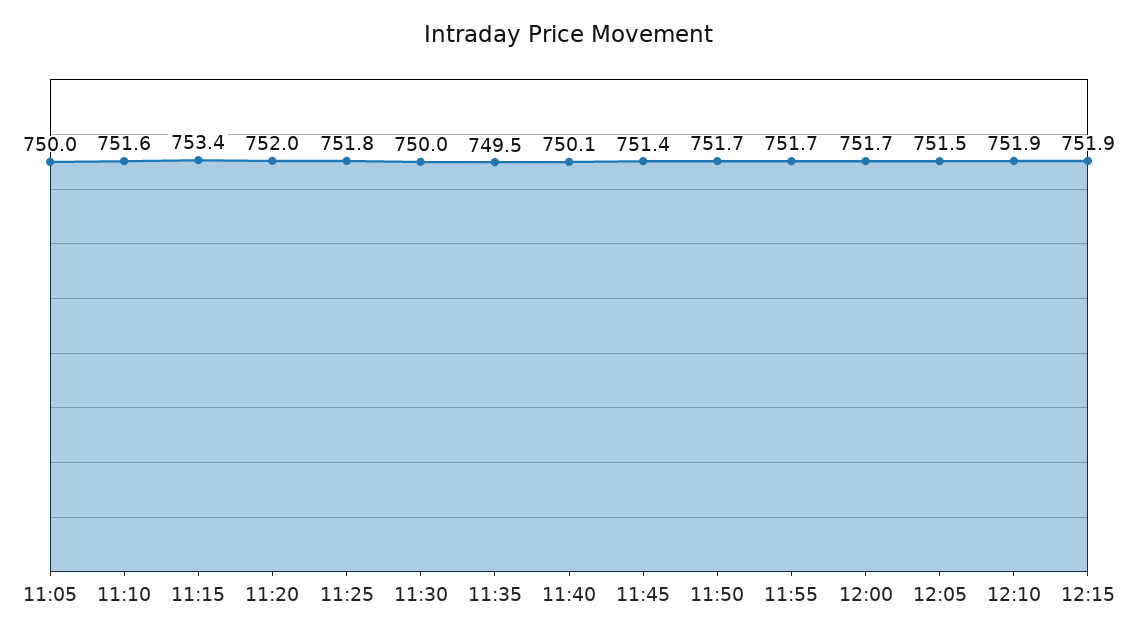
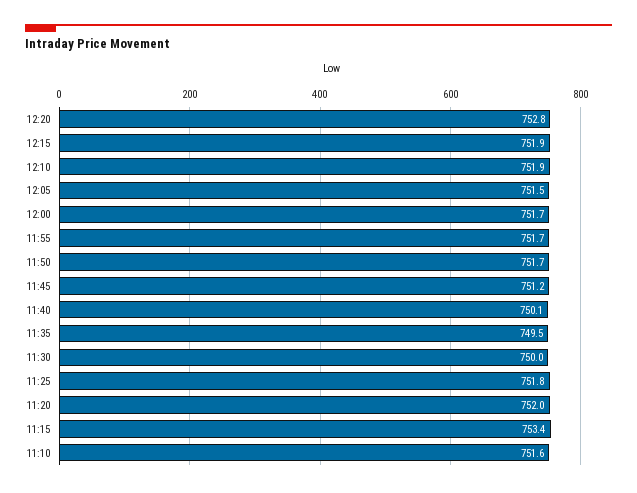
11:05: 750 -> none
11:45: 751.4 -> 751.2
12:20: none -> 752.8

